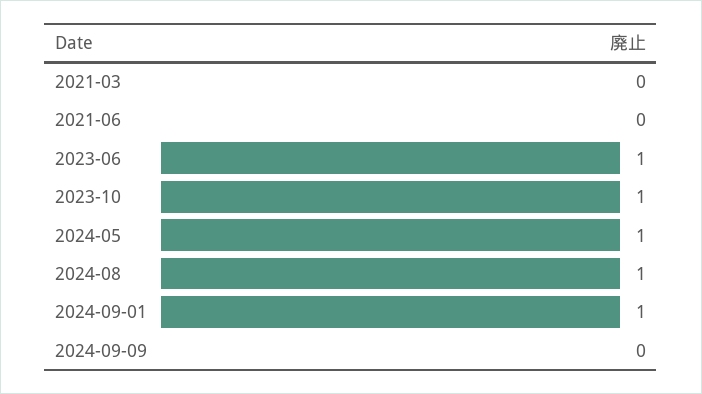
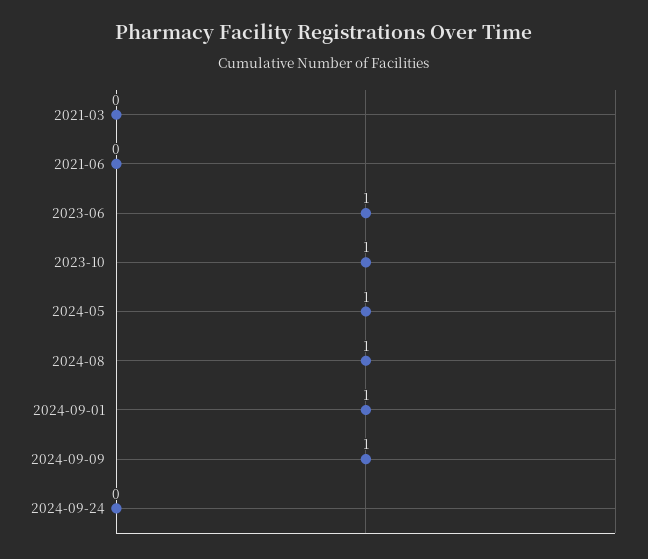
2024-09-09: 0 -> 1
2024-09-24: none -> 0

